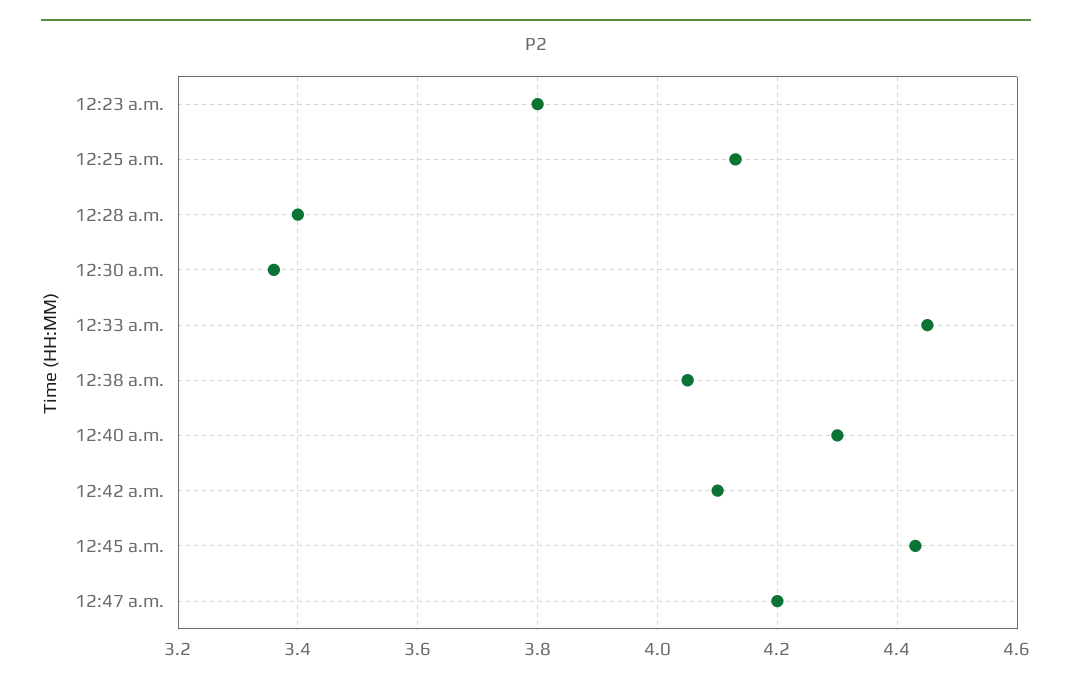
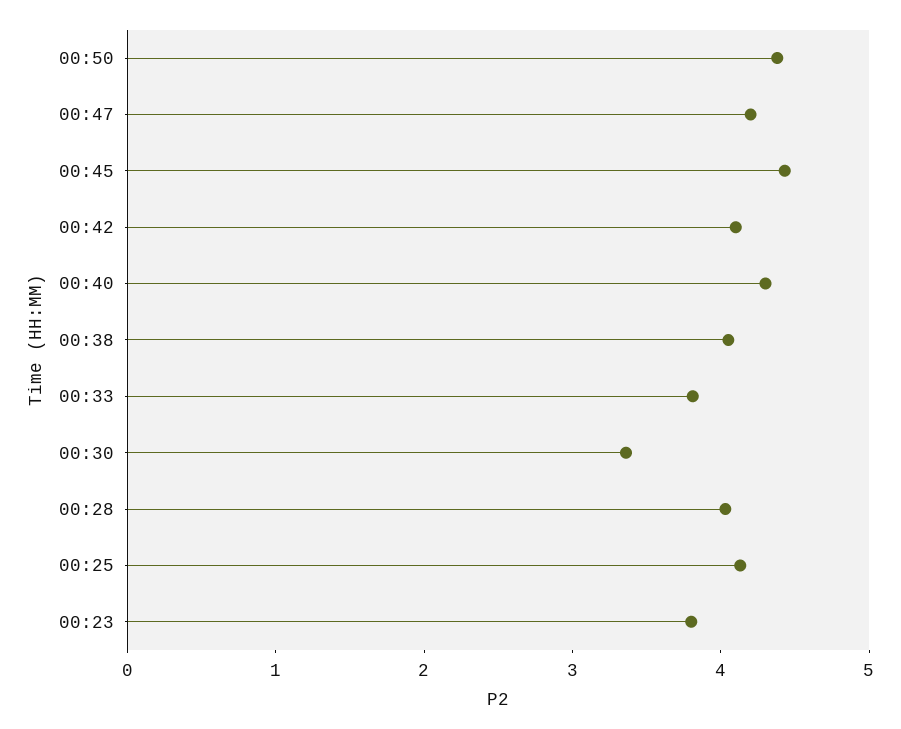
12:28 a.m.: 3.4 -> 4
12:33 a.m.: 4.45 -> 3.8
00:50: none -> 4.4

